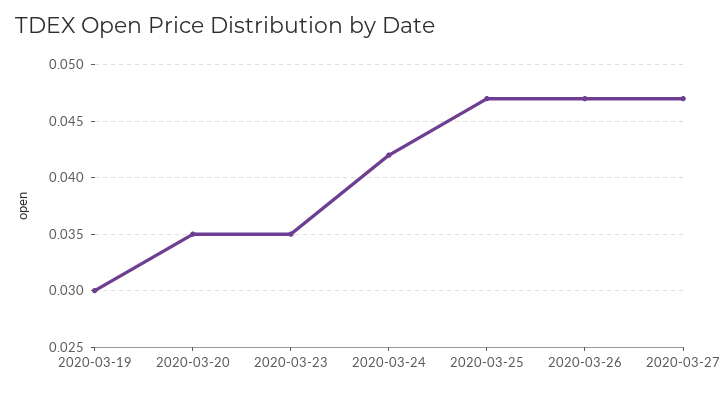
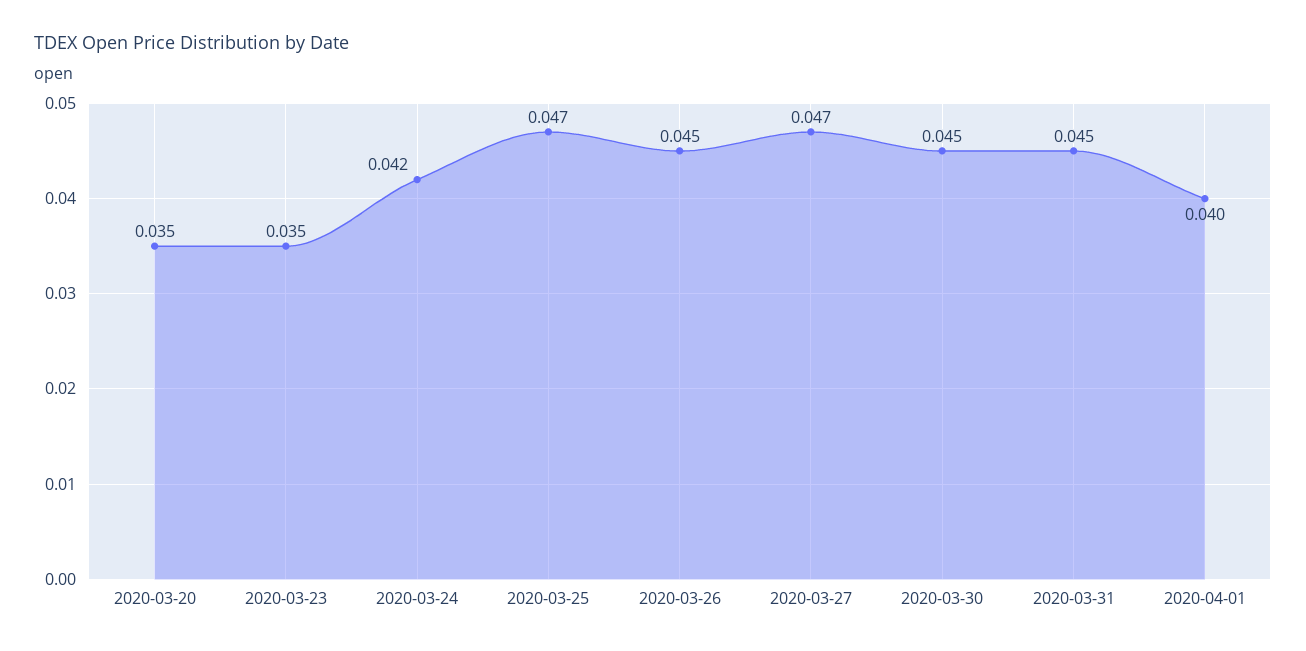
2020-03-19: 0.03 -> none
2020-03-26: 0.047 -> 0.045
2020-03-30: none -> 0.045
2020-03-31: none -> 0.045
2020-04-01: none -> 0.04

